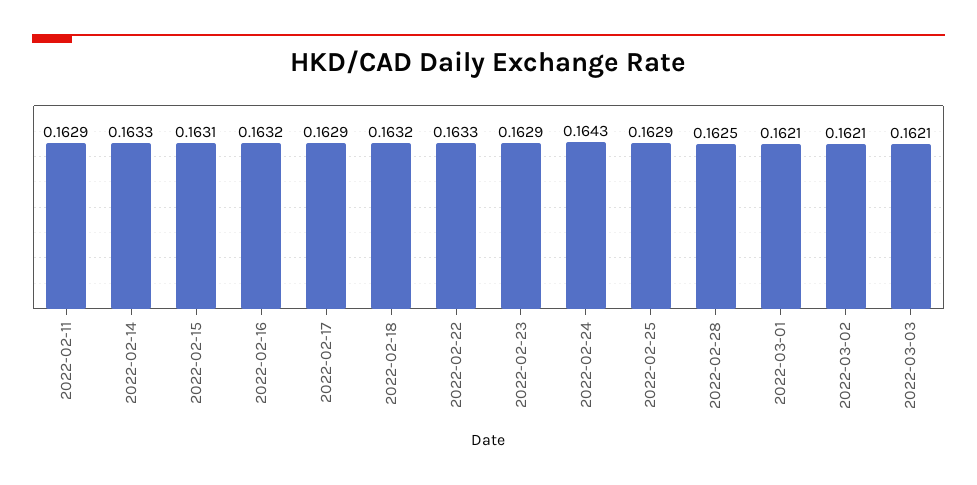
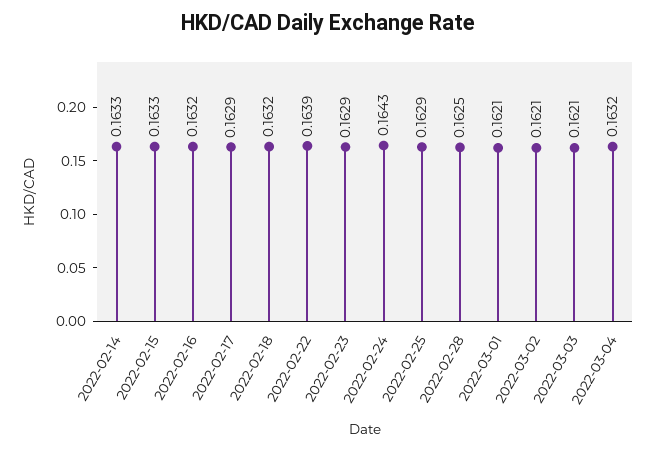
2022-02-11: 0.1629 -> none
2022-02-15: 0.1631 -> 0.1633
2022-02-22: 0.1633 -> 0.1639
2022-03-04: none -> 0.1632

